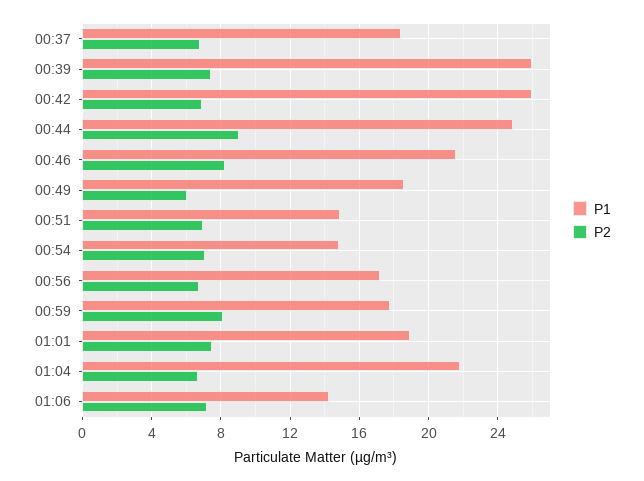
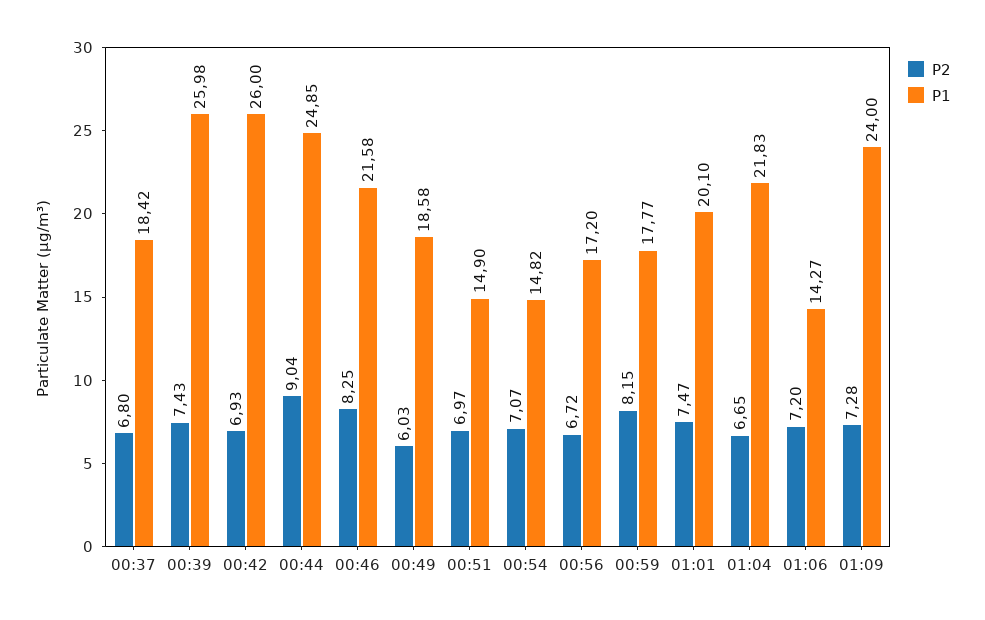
P1, 01:01: 19 -> 20.1
P2, 01:09: none -> 7.28
P1, 01:09: none -> 24

